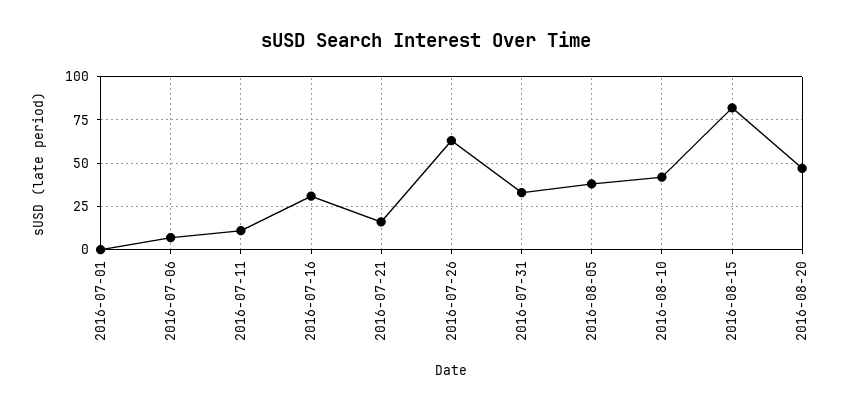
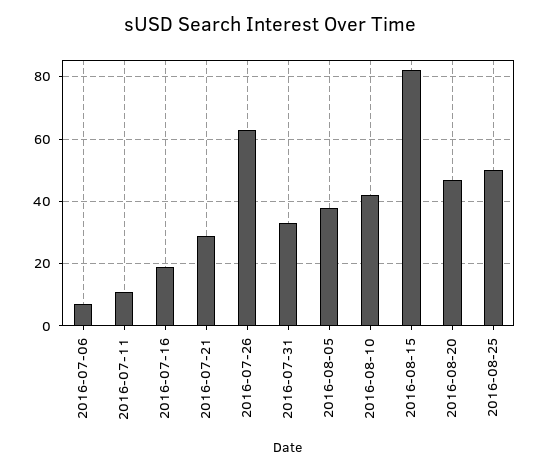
2016-07-01: 0 -> none
2016-07-16: 30 -> 20
2016-07-21: 15 -> 30
2016-08-25: none -> 50

